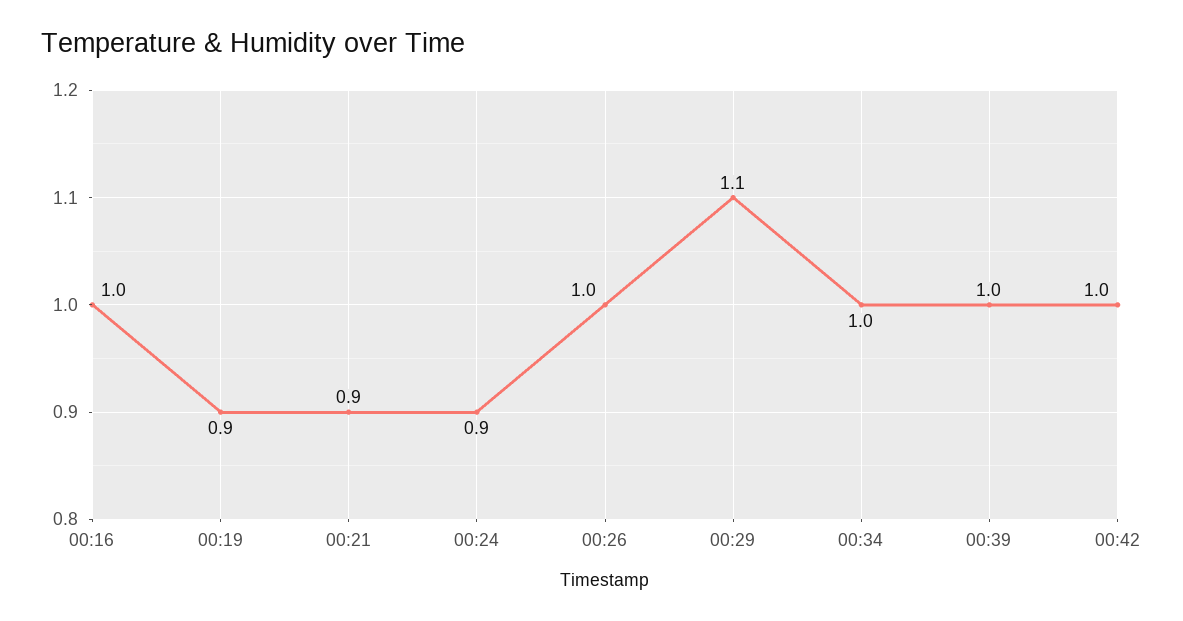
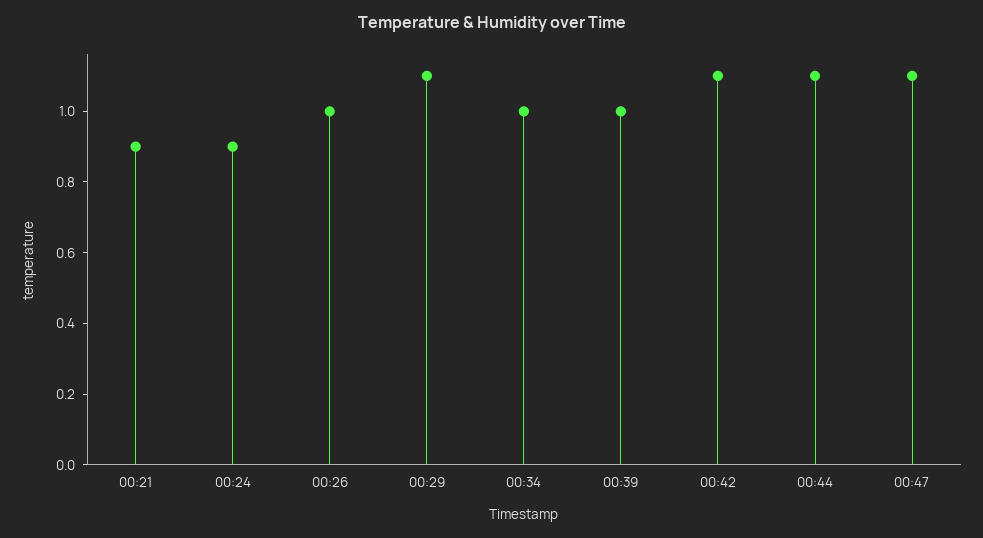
00:16: 1 -> none
00:19: 0.9 -> none
00:42: 1 -> 1.1
00:44: none -> 1.1
00:47: none -> 1.1

